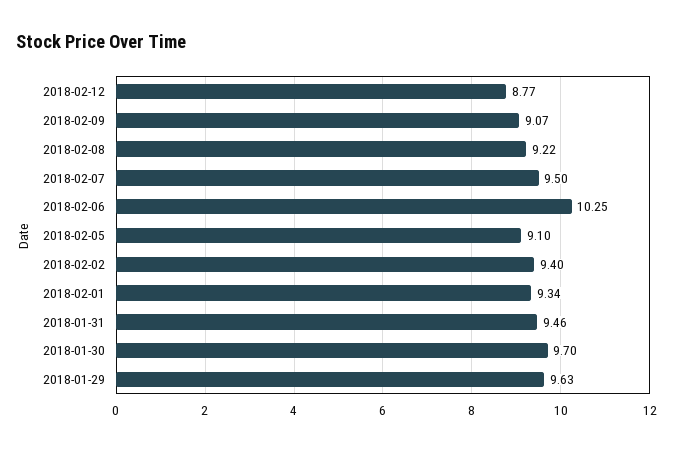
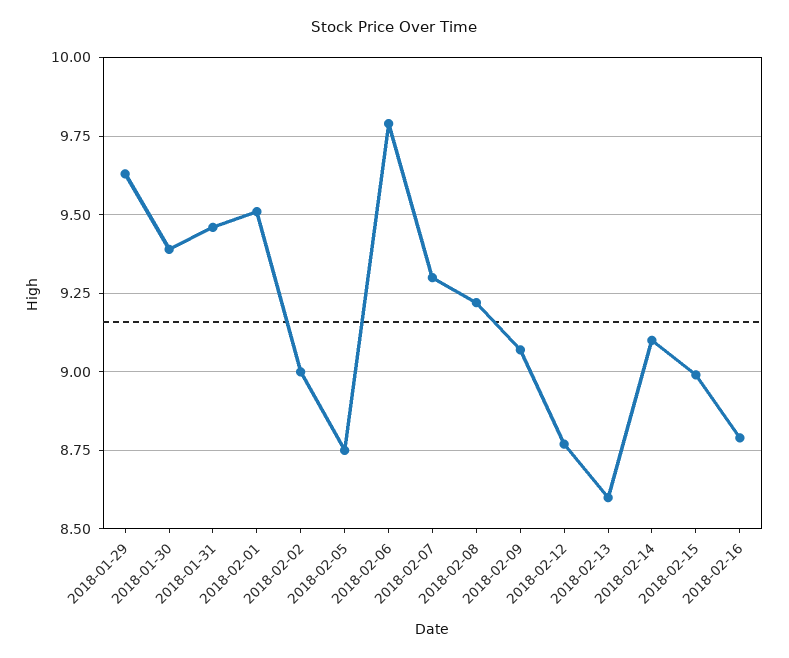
2018-02-07: 9.5 -> 9.3
2018-02-06: 10.25 -> 9.8
2018-02-05: 9.1 -> 8.75
2018-02-02: 9.4 -> 9
2018-02-01: 9.34 -> 9.5
2018-01-30: 9.7 -> 9.4
2018-02-13: none -> 8.6
2018-02-14: none -> 9.1
2018-02-15: none -> 9
2018-02-16: none -> 8.8

